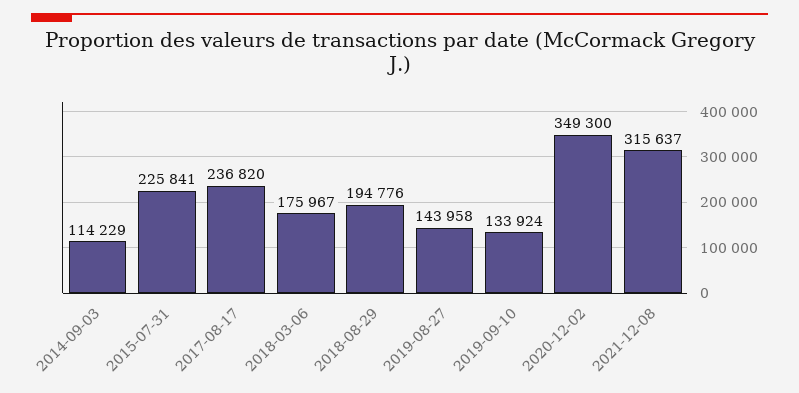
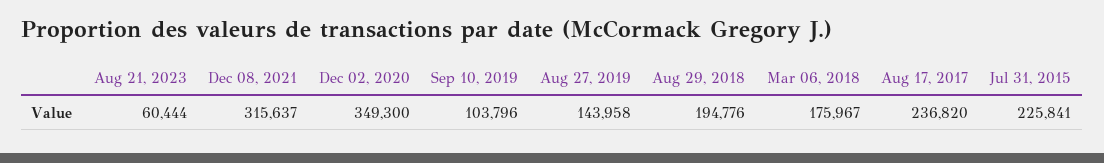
2014-09-03: 114229 -> none
2019-09-10: 133924 -> 103796
Aug 21, 2023: none -> 60444

